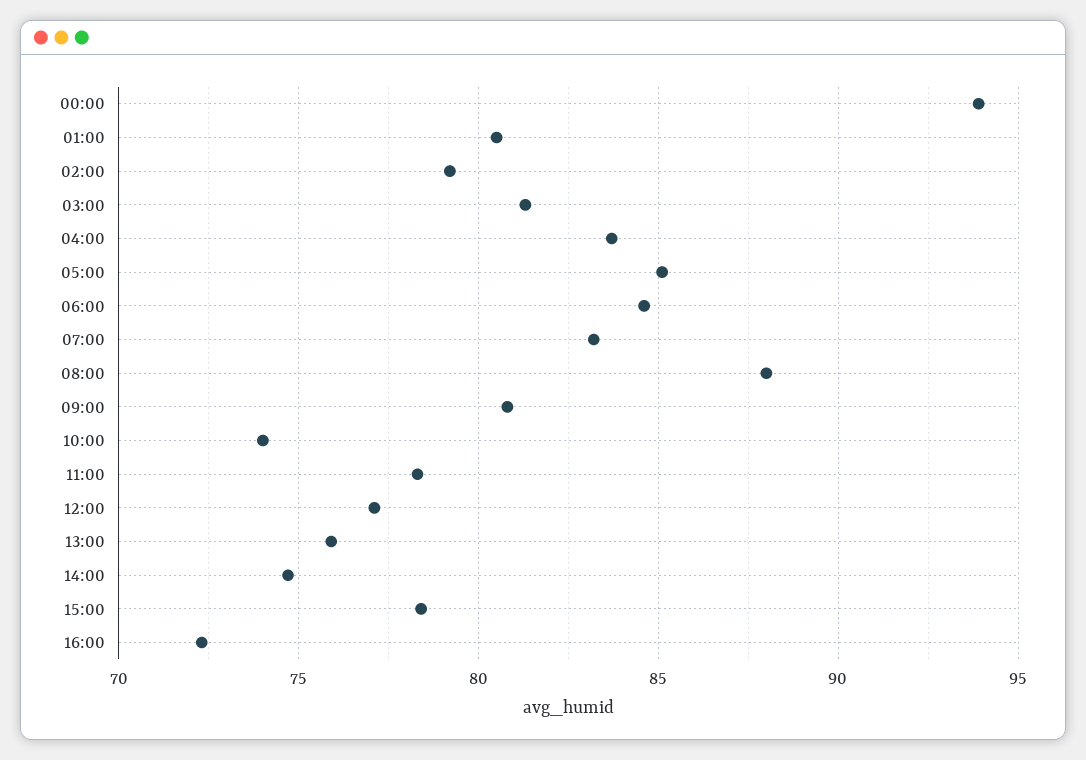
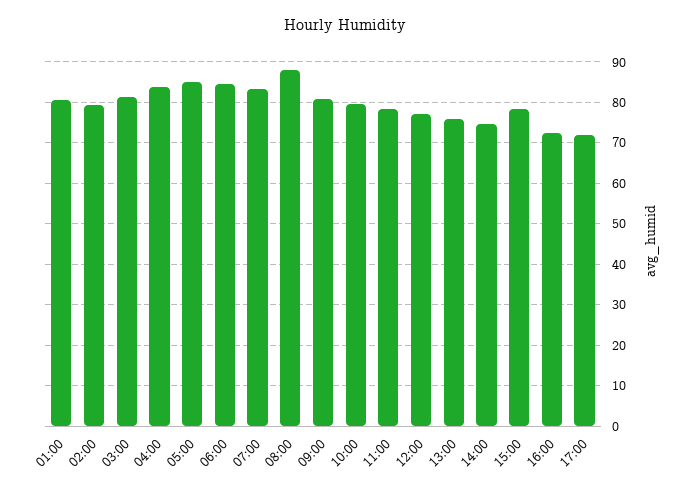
00:00: 94 -> none
10:00: 74 -> 80
17:00: none -> 72

